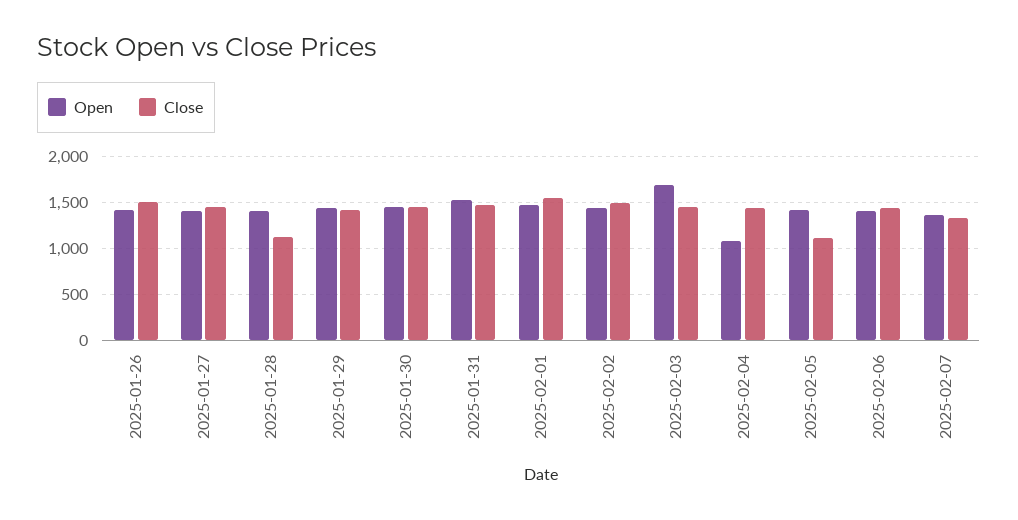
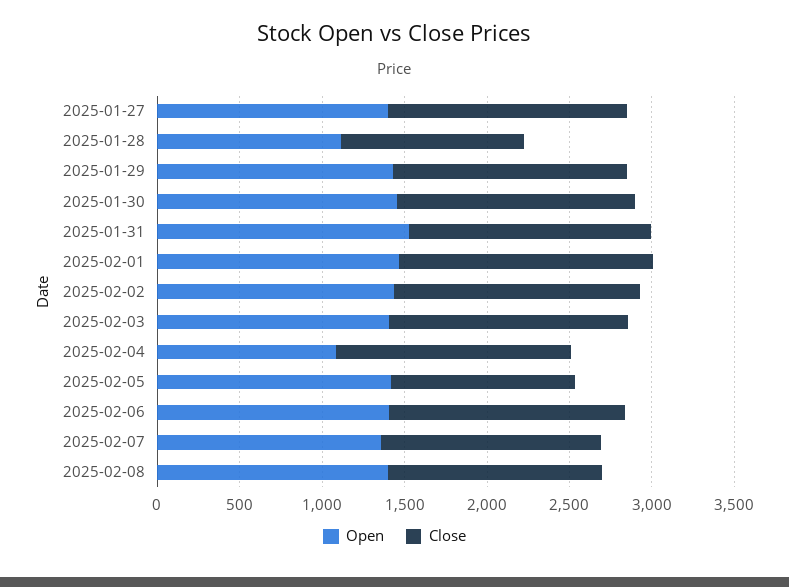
Open, 2025-01-26: 1400 -> none
Close, 2025-01-26: 1500 -> none
Open, 2025-01-28: 1400 -> 1100
Open, 2025-02-03: 1700 -> 1400
Open, 2025-02-08: none -> 1400
Close, 2025-02-08: none -> 1300

